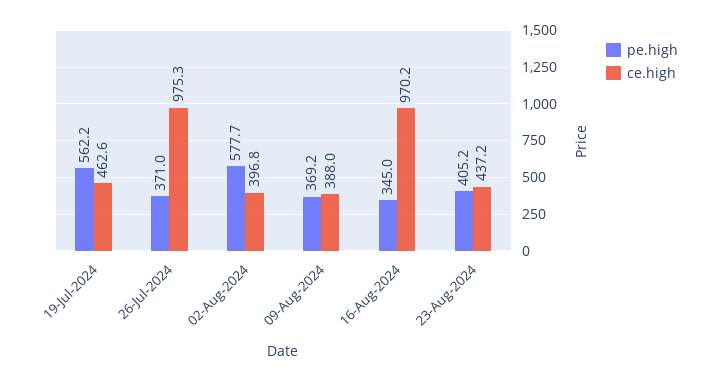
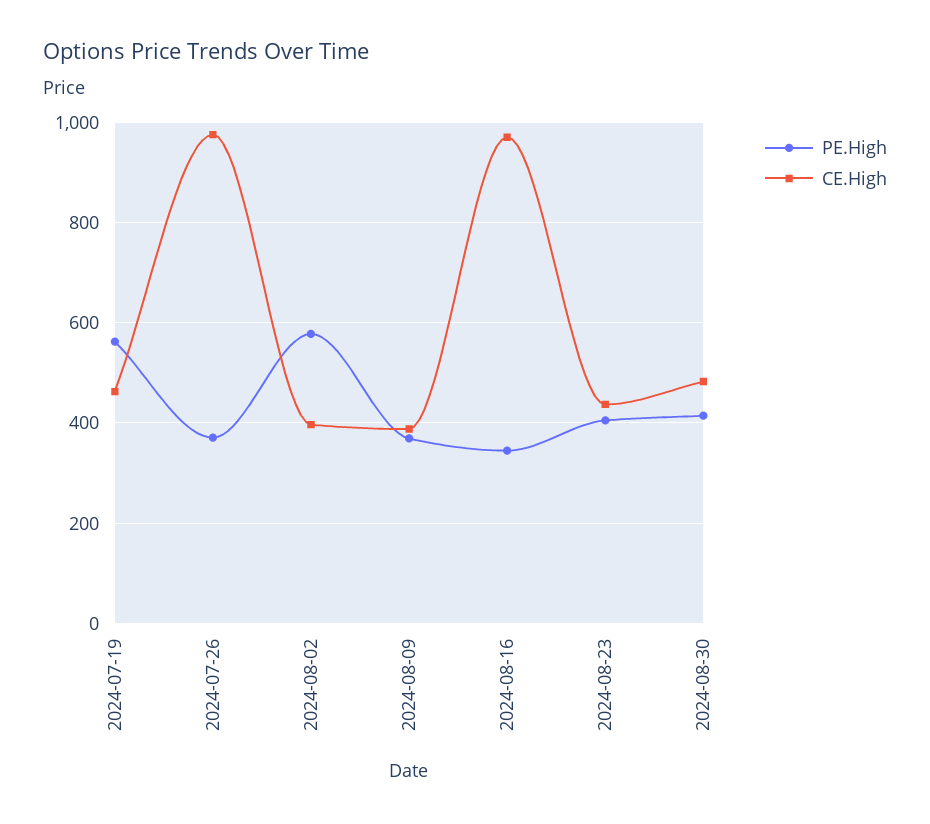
pe.high, 2024-08-30: none -> 420
ce.high, 2024-08-30: none -> 480

